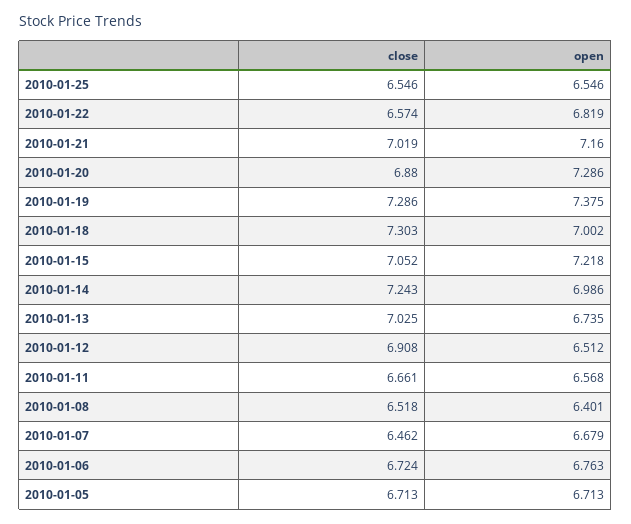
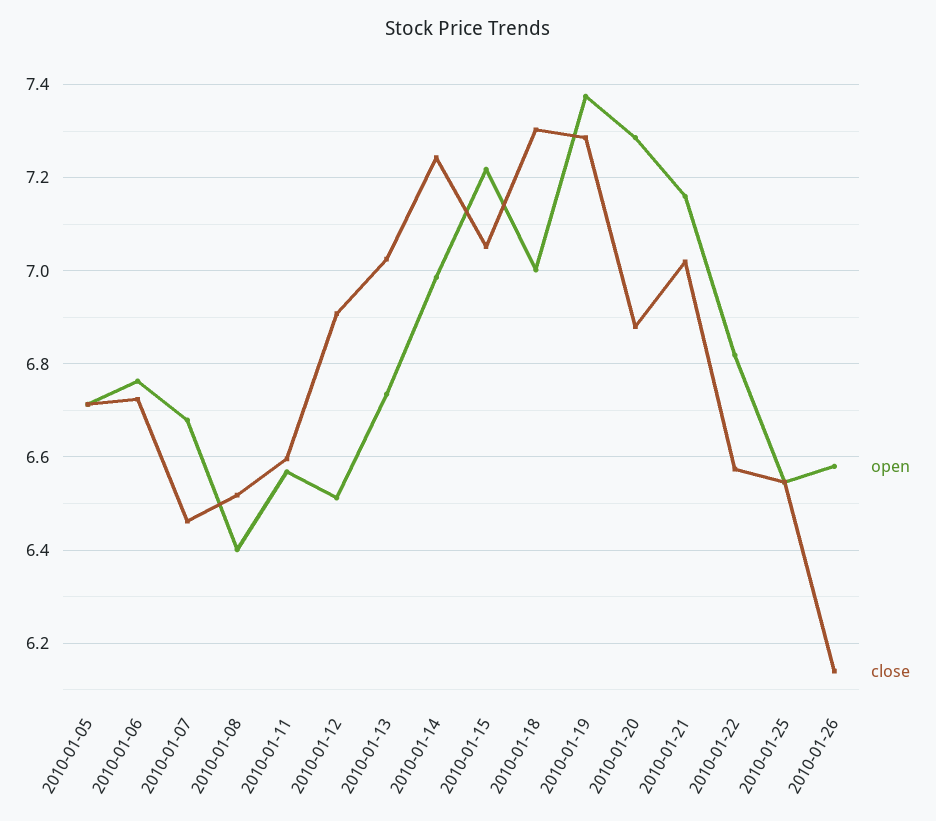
close, 2010-01-11: 6.661 -> 6.6
open, 2010-01-26: none -> 6.58
close, 2010-01-26: none -> 6.14

